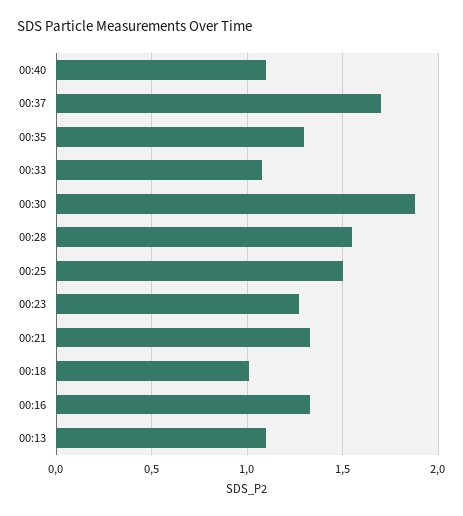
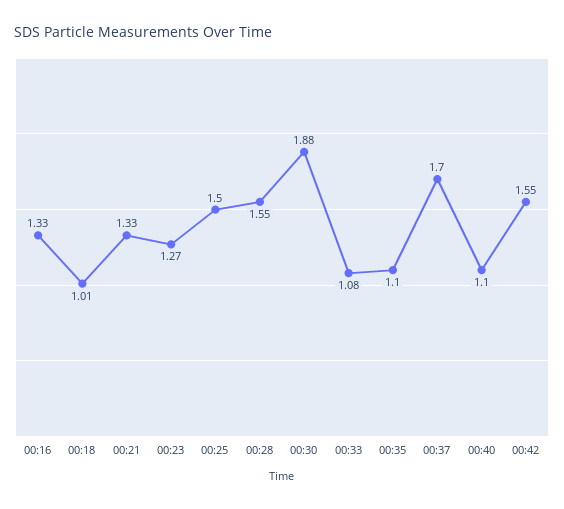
00:35: 1.3 -> 1.1
00:13: 1.1 -> none
00:42: none -> 1.55

